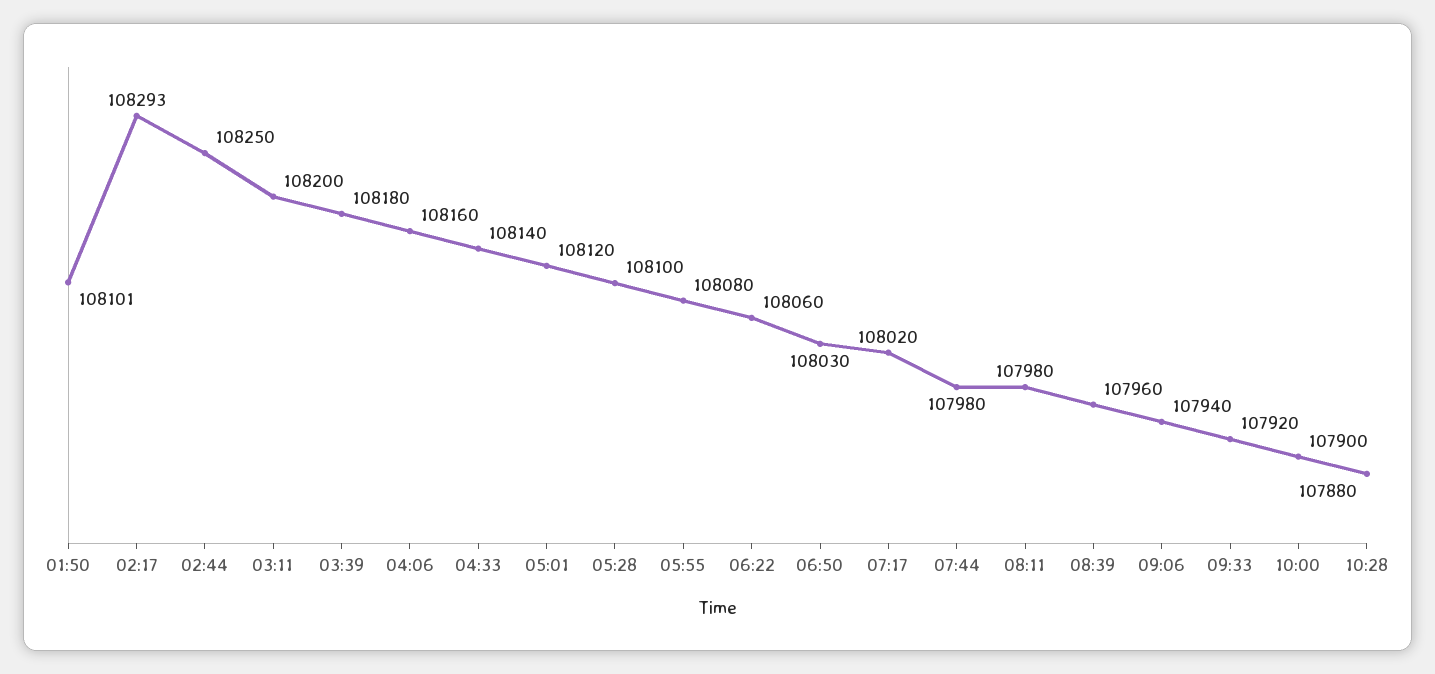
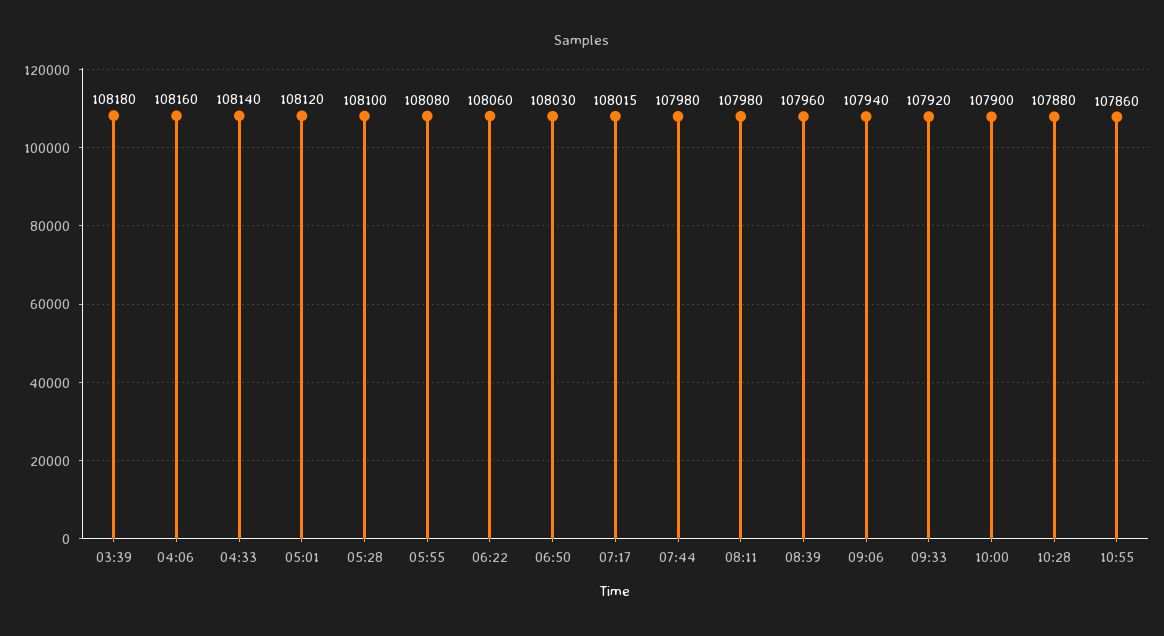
01:50: 108101 -> none
02:17: 108293 -> none
02:44: 108250 -> none
03:11: 108200 -> none
07:17: 108020 -> 108015
10:55: none -> 107860

